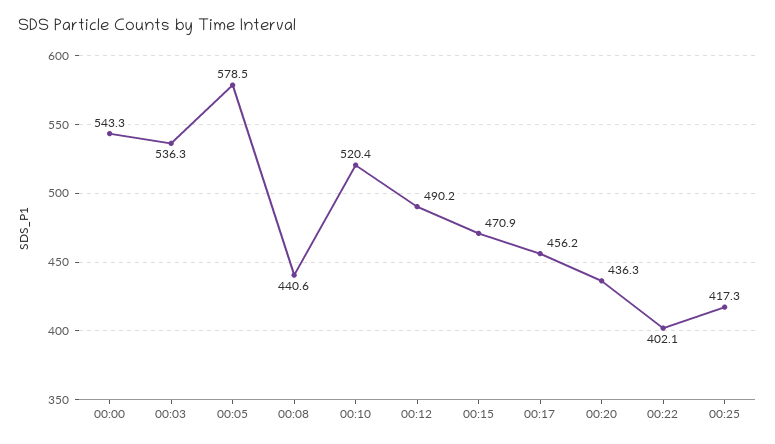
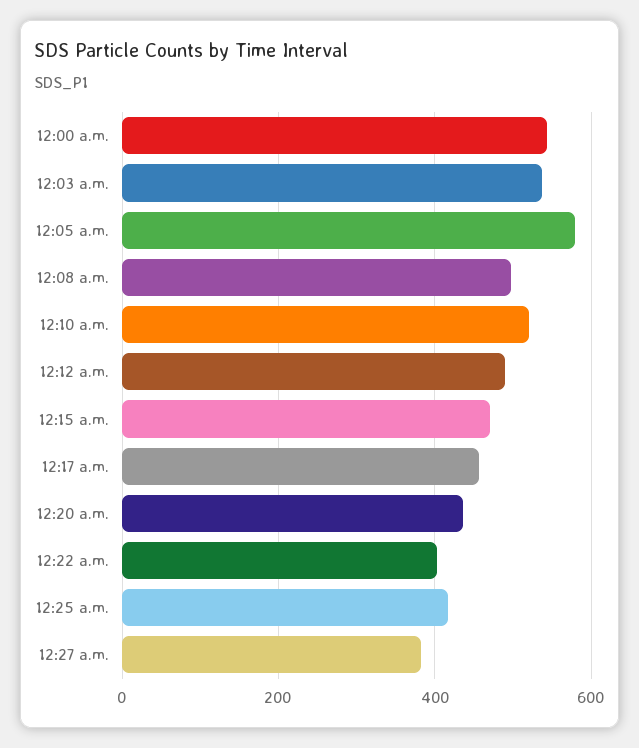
00:08: 440.6 -> 500
12:27 a.m.: none -> 380

